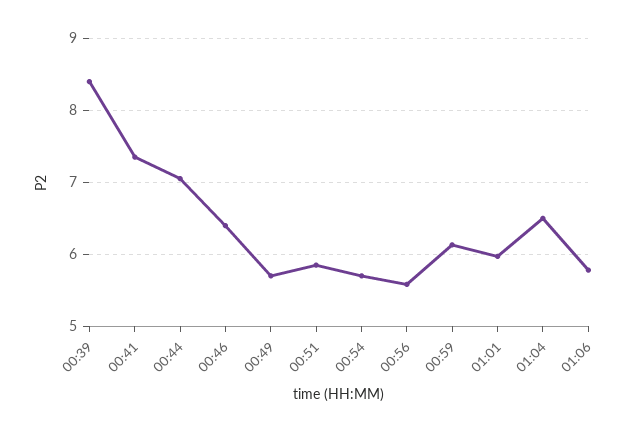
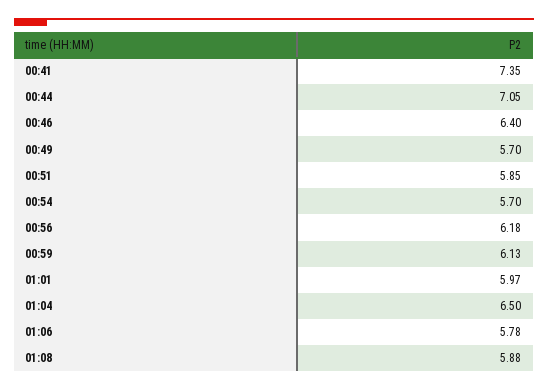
00:39: 8.4 -> none
00:56: 5.6 -> 6.18
01:08: none -> 5.88

